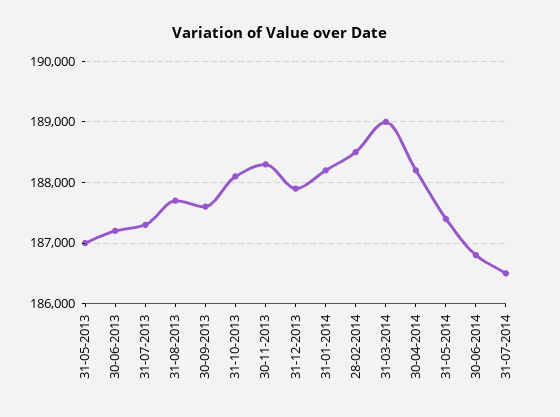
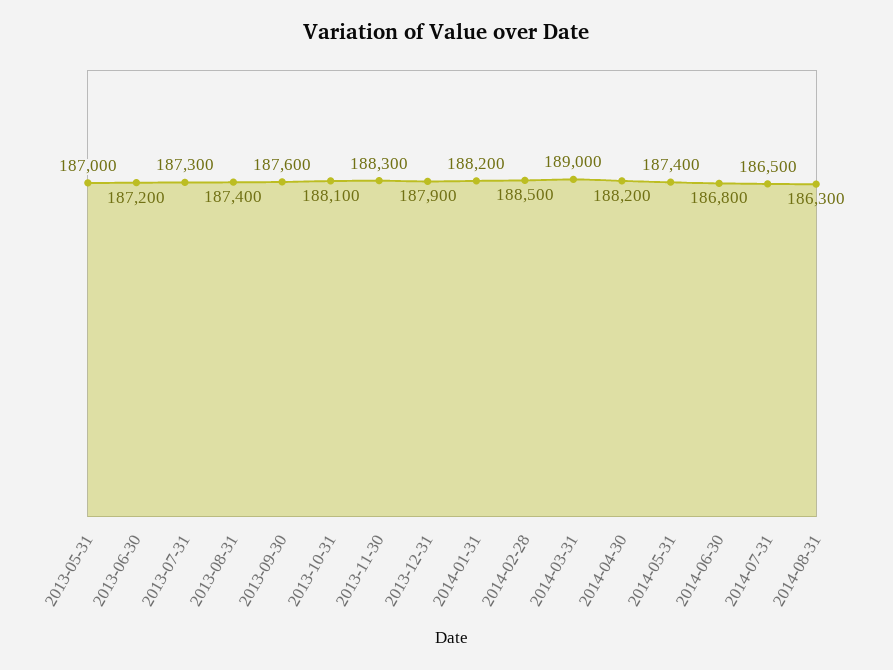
31-08-2013: 187700 -> 187400
2014-08-31: none -> 186300

